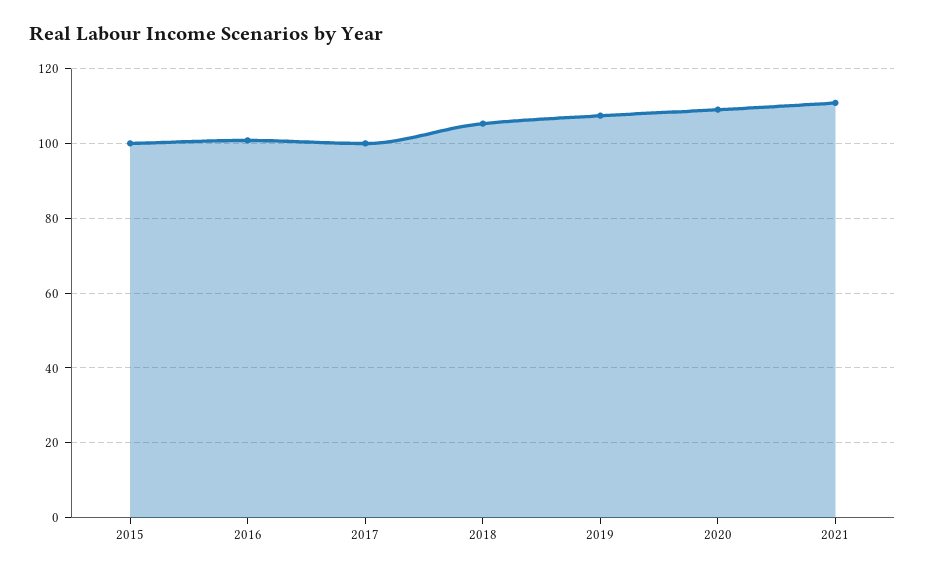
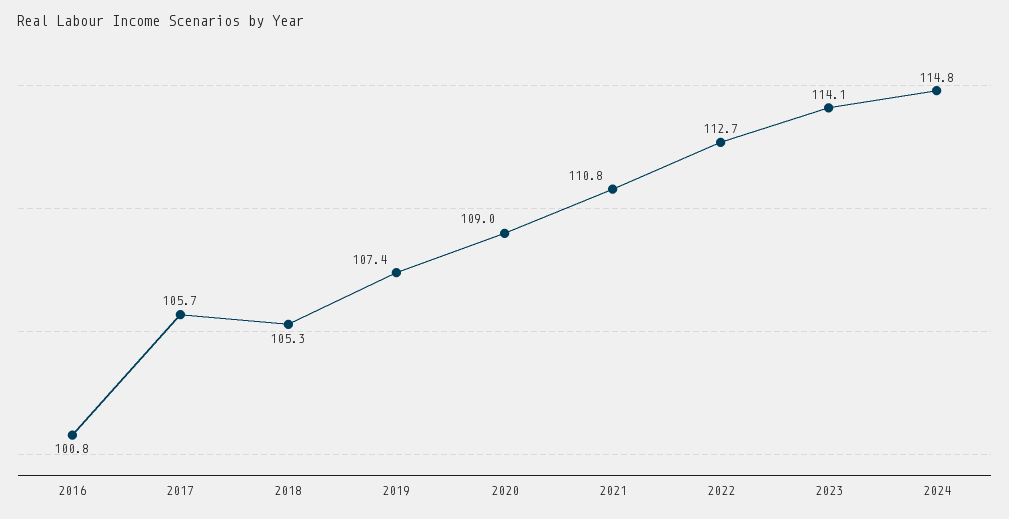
2015: 100 -> none
2017: 100 -> 105.7
2022: none -> 112.7
2023: none -> 114.1
2024: none -> 114.8

